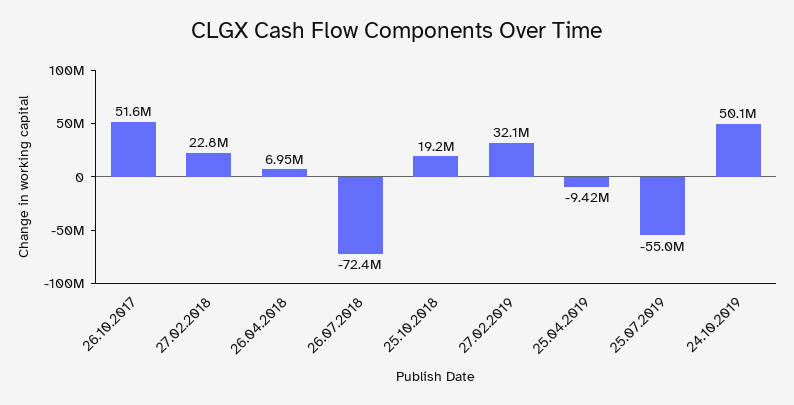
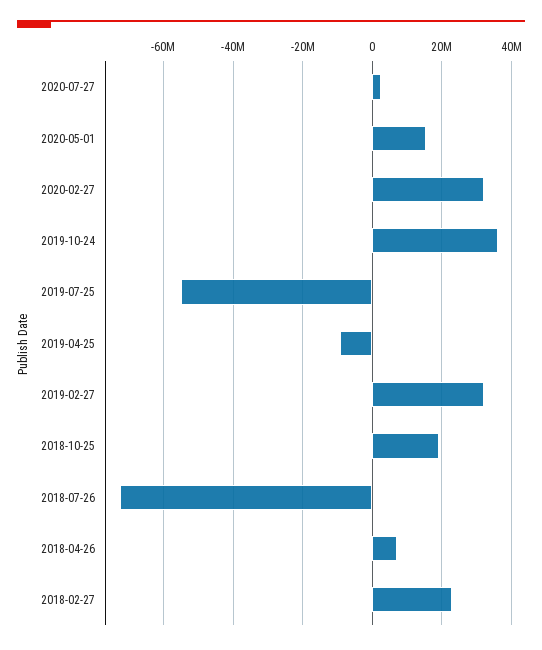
26.10.2017: 51600000 -> none
24.10.2019: 50100000 -> 36000000
2020-07-27: none -> 2000000
2020-05-01: none -> 16000000
2020-02-27: none -> 32000000

